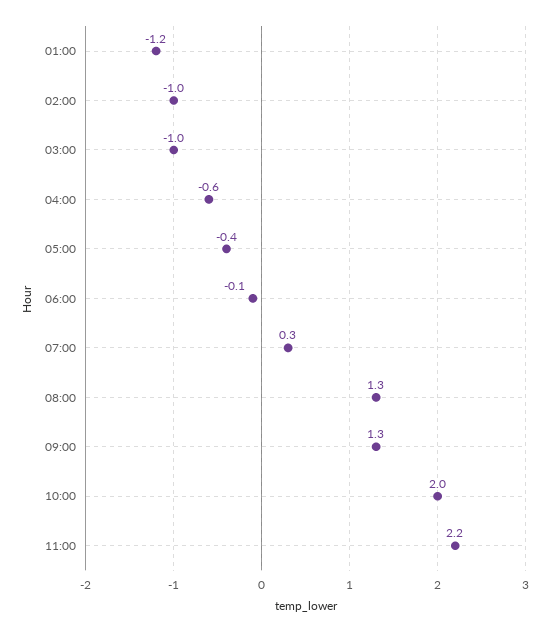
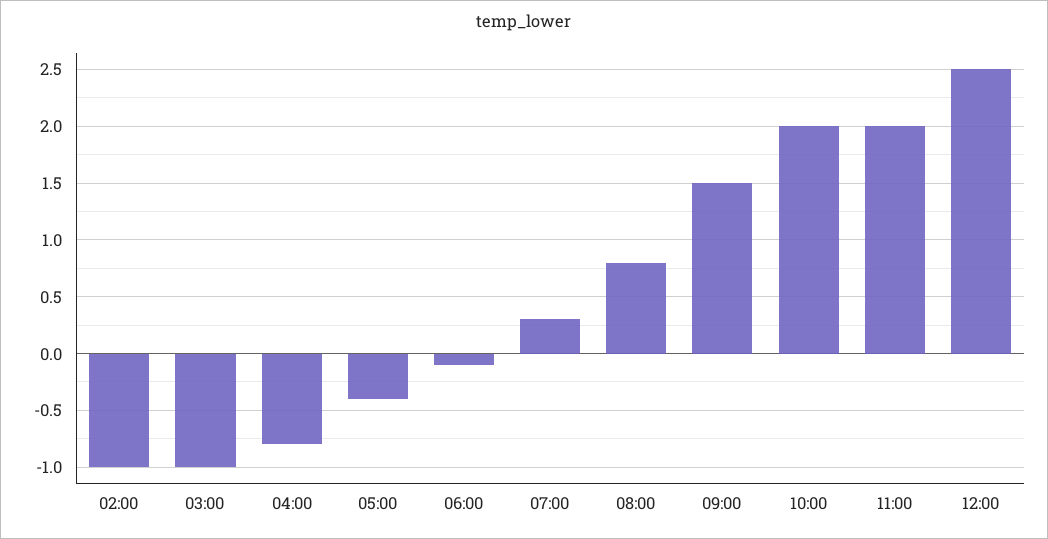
01:00: -1.2 -> none
04:00: -0.6 -> -0.8
08:00: 1.3 -> 0.8
09:00: 1.3 -> 1.5
11:00: 2.2 -> 2
12:00: none -> 2.5

